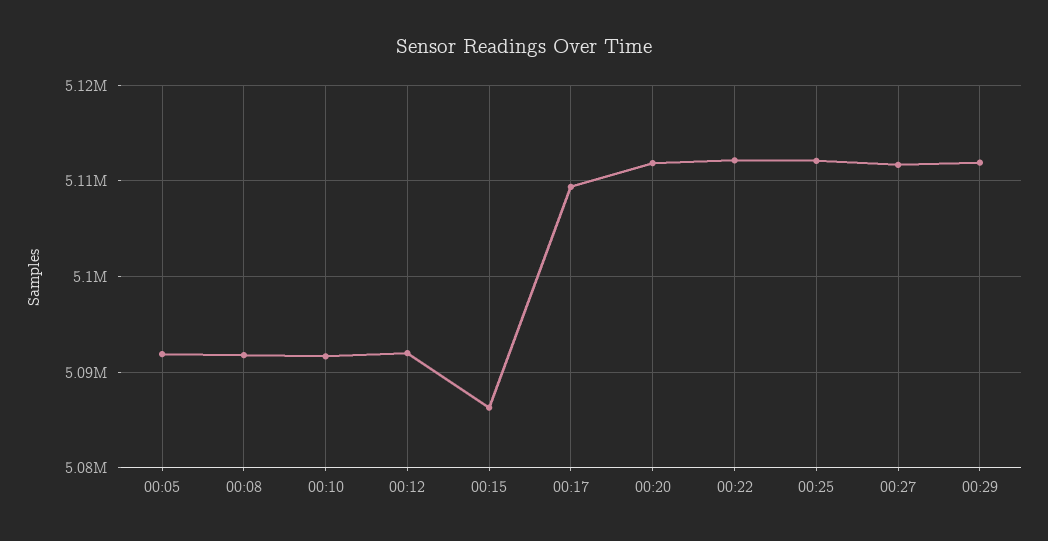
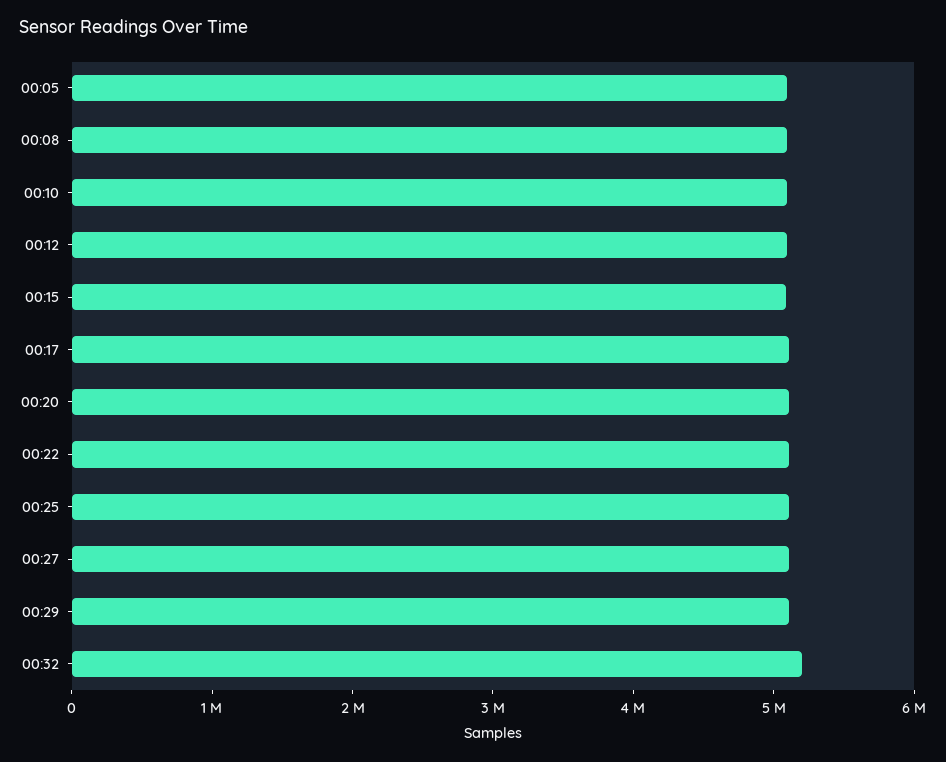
00:32: none -> 5200000

